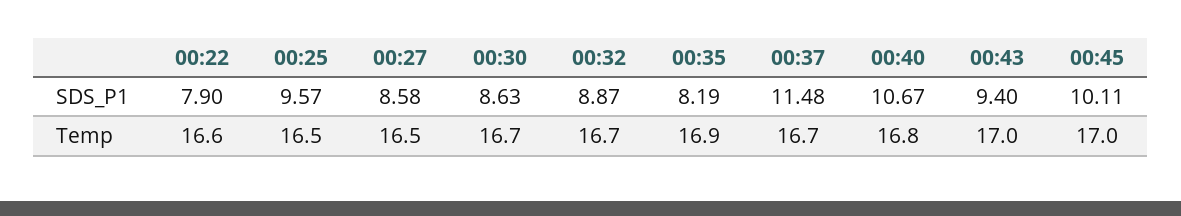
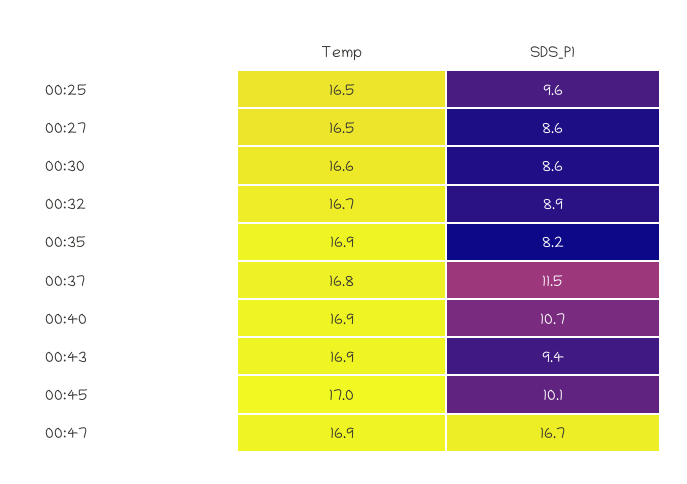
00:22, SDS_P1: 7.9 -> none
00:22, Temp: 16.6 -> none
00:30, Temp: 16.7 -> 16.6
00:37, Temp: 16.7 -> 16.8
00:40, Temp: 16.8 -> 16.9
00:43, Temp: 17 -> 16.9
00:47, Temp: none -> 16.9
00:47, SDS_P1: none -> 16.7

